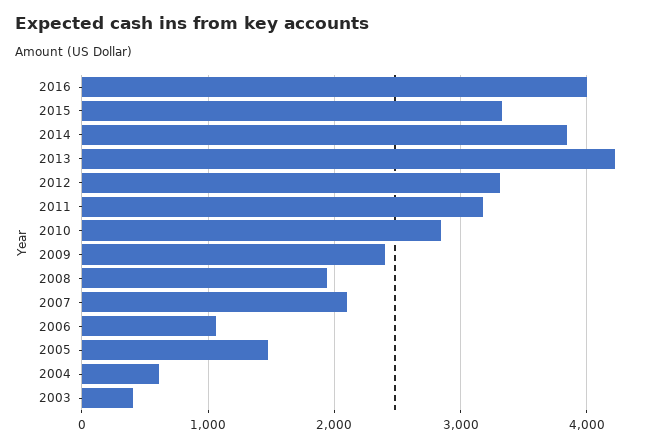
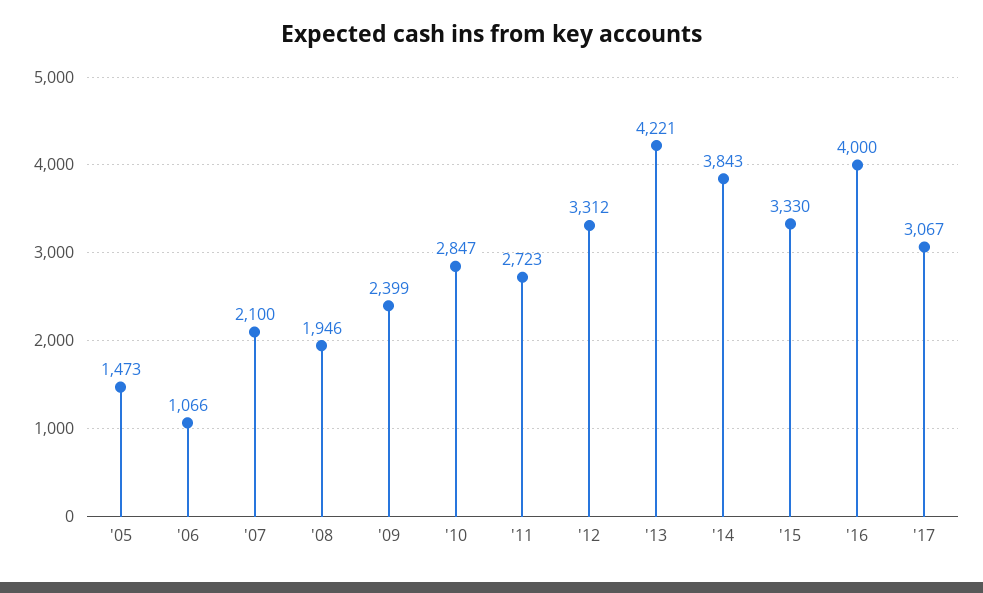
2011: 3200 -> 2723
2004: 600 -> none
2003: 400 -> none
'17: none -> 3067

